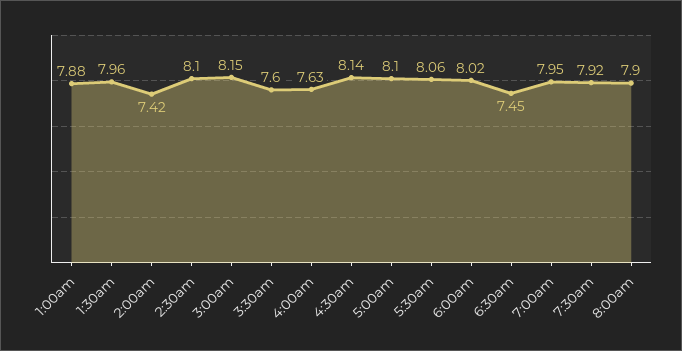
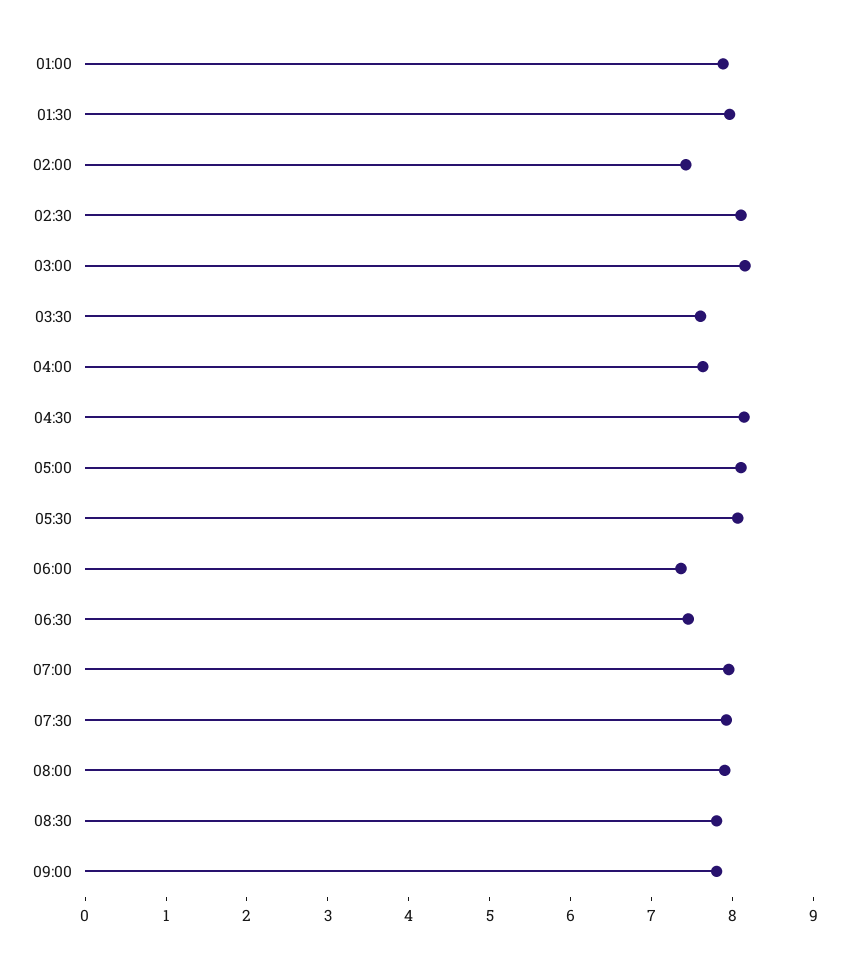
6:00am: 8.02 -> 7.4
08:30: none -> 7.8
09:00: none -> 7.8

